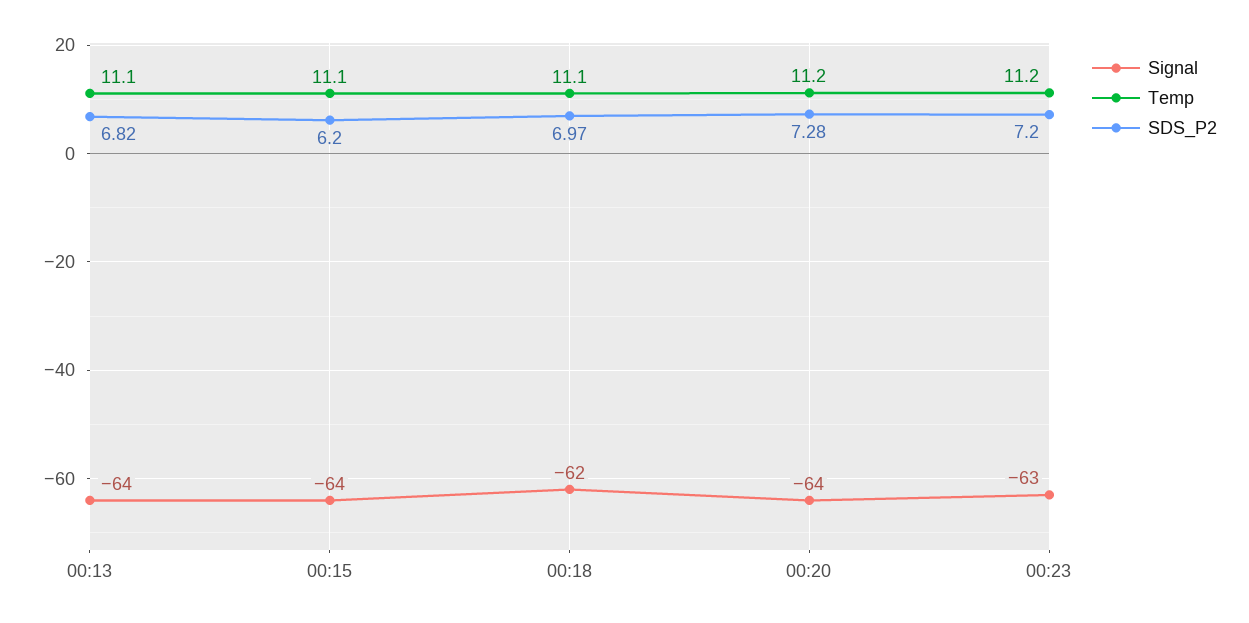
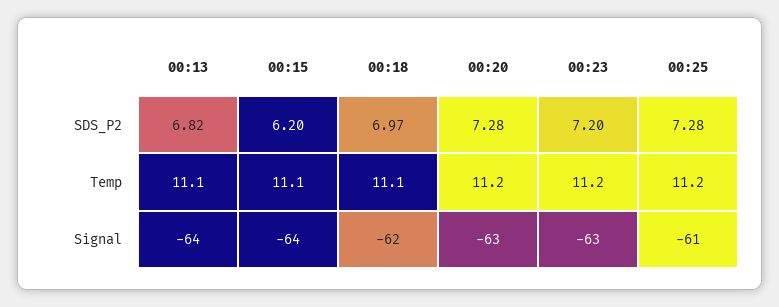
Signal, 00:20: -64 -> -63
SDS_P2, 00:25: none -> 7.28
Temp, 00:25: none -> 11.2
Signal, 00:25: none -> -61

